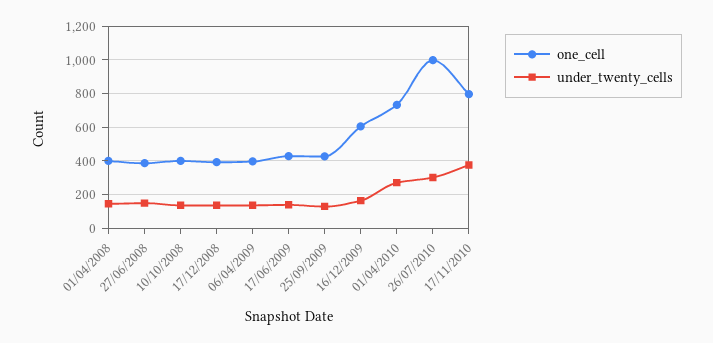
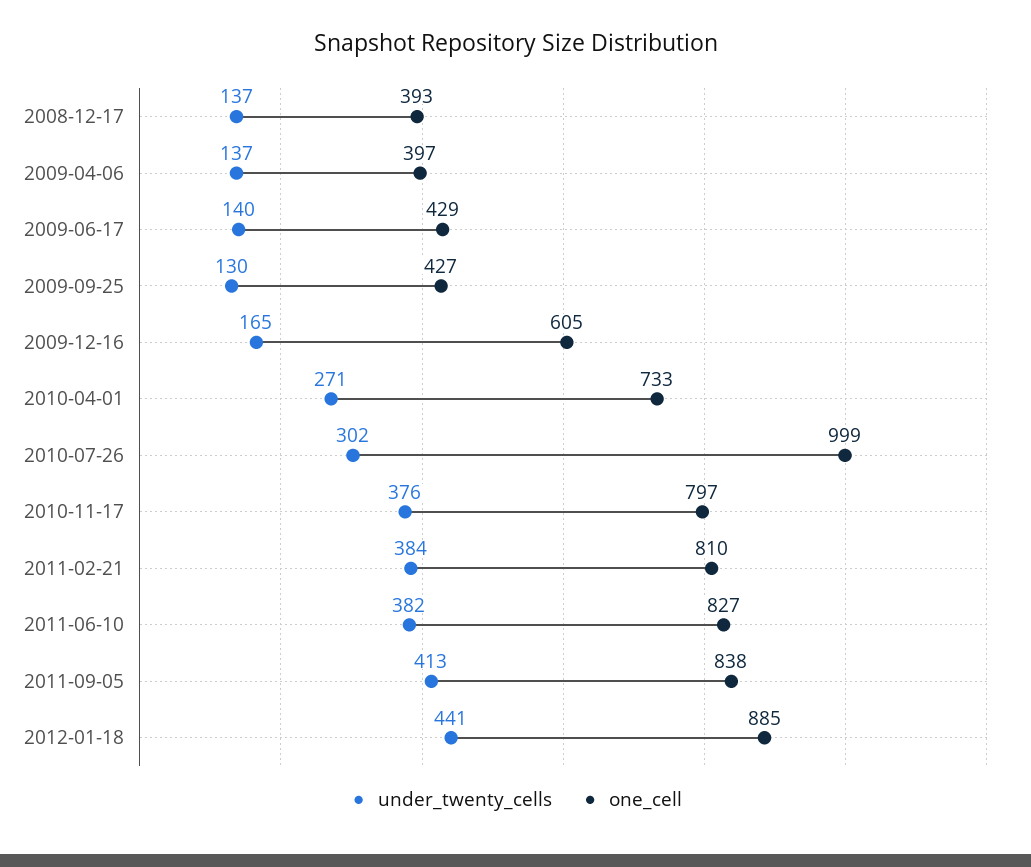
one_cell, 01/04/2008: 400 -> none
under_twenty_cells, 01/04/2008: 150 -> none
one_cell, 27/06/2008: 400 -> none
under_twenty_cells, 27/06/2008: 150 -> none
one_cell, 10/10/2008: 400 -> none
under_twenty_cells, 10/10/2008: 150 -> none
under_twenty_cells, 2011-02-21: none -> 384
one_cell, 2011-02-21: none -> 810
under_twenty_cells, 2011-06-10: none -> 382
one_cell, 2011-06-10: none -> 827
under_twenty_cells, 2011-09-05: none -> 413
one_cell, 2011-09-05: none -> 838
under_twenty_cells, 2012-01-18: none -> 441
one_cell, 2012-01-18: none -> 885

